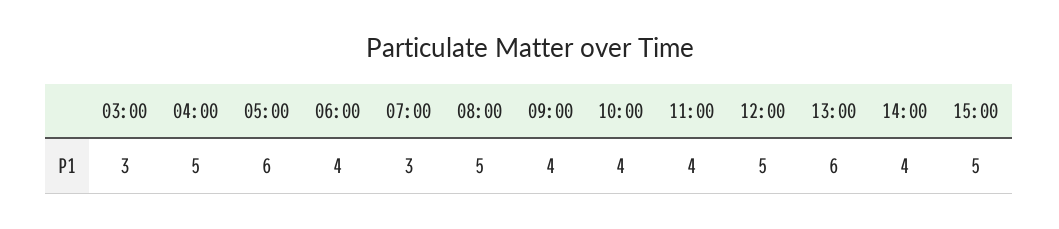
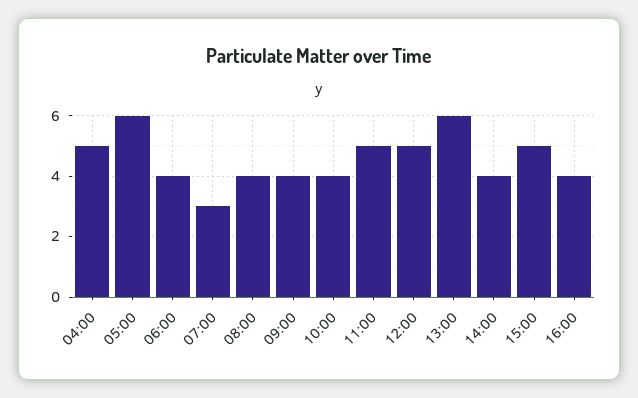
03:00: 3 -> none
08:00: 5 -> 4
11:00: 4 -> 5
16:00: none -> 4

